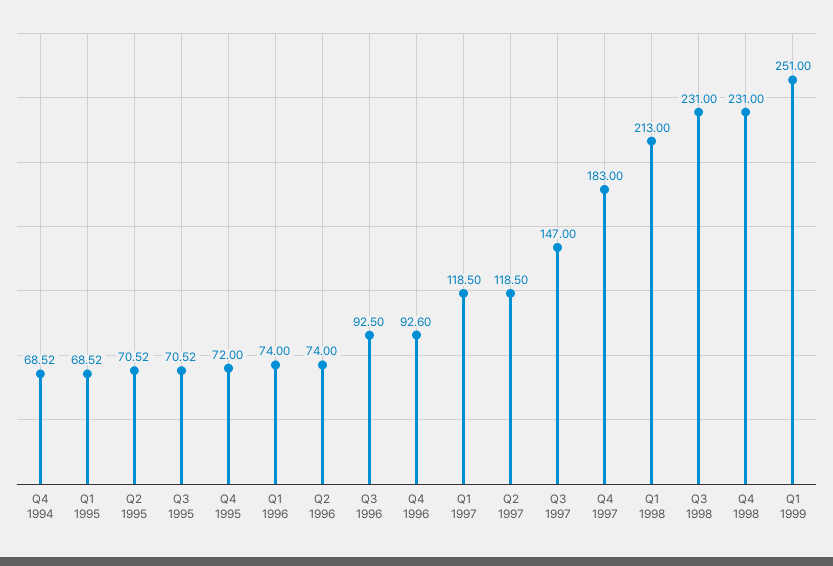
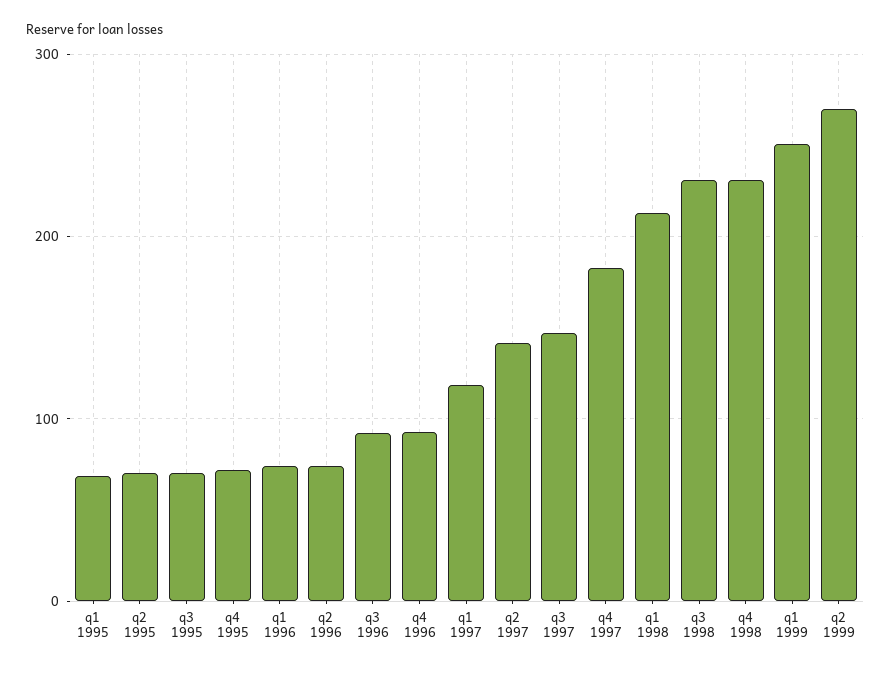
Q4 1994: 68.52 -> none
Q2 1997: 118.5 -> 140
q2 1999: none -> 270

